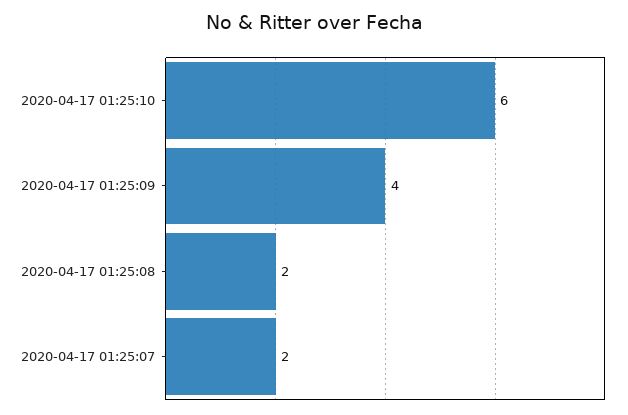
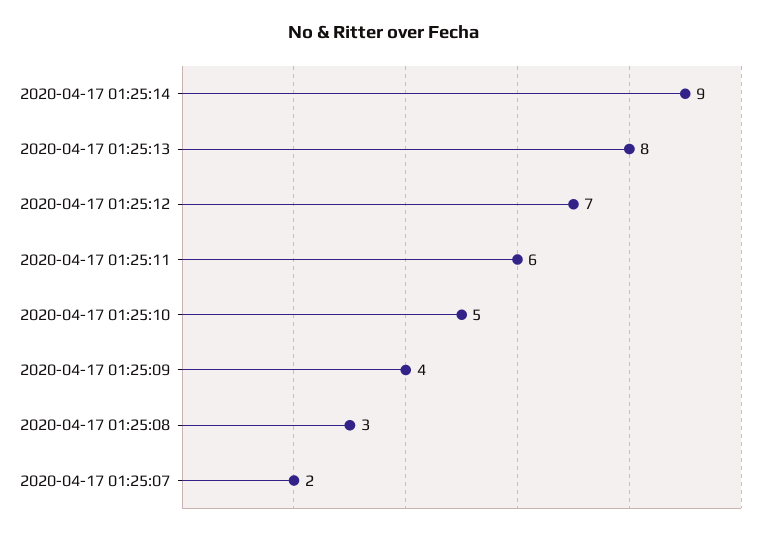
2020-04-17 01:25:10: 6 -> 5
2020-04-17 01:25:08: 2 -> 3
2020-04-17 01:25:14: none -> 9
2020-04-17 01:25:13: none -> 8
2020-04-17 01:25:12: none -> 7
2020-04-17 01:25:11: none -> 6

